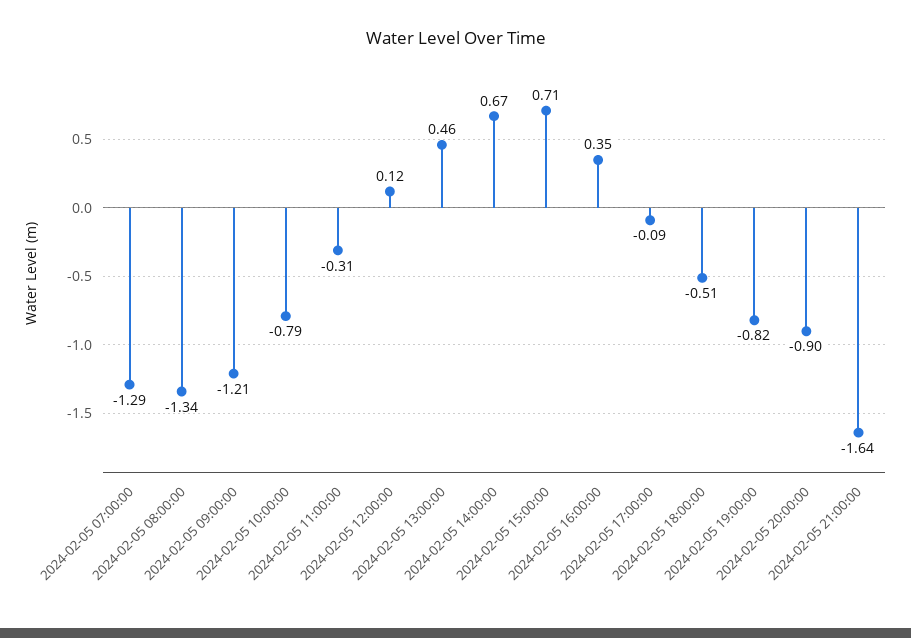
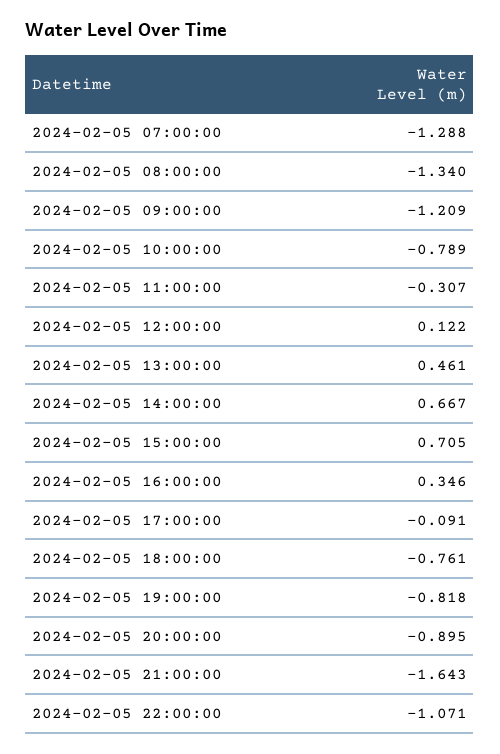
2024-02-05 18:00:00: -0.51 -> -0.761
2024-02-05 22:00:00: none -> -1.071

